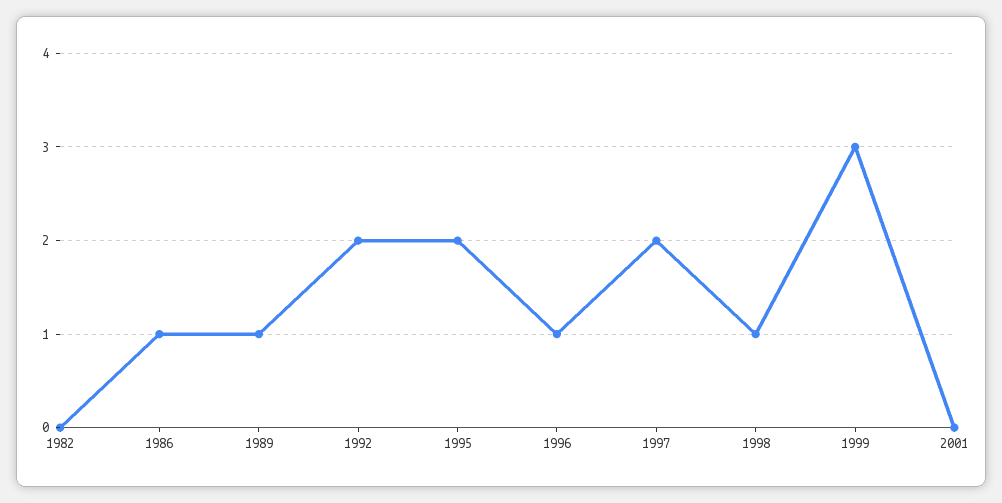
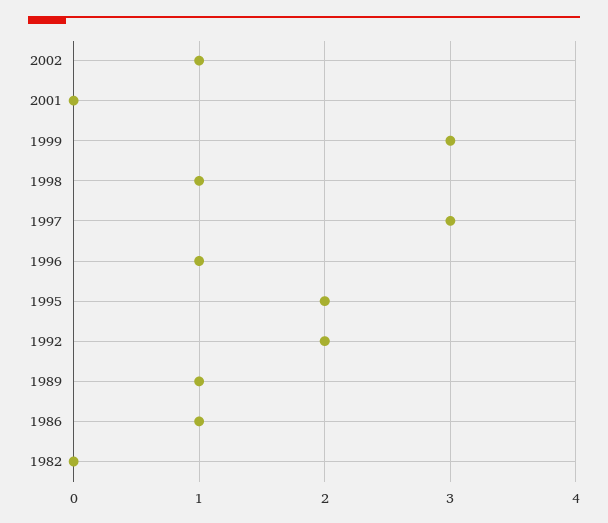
1997: 2 -> 3
2002: none -> 1

